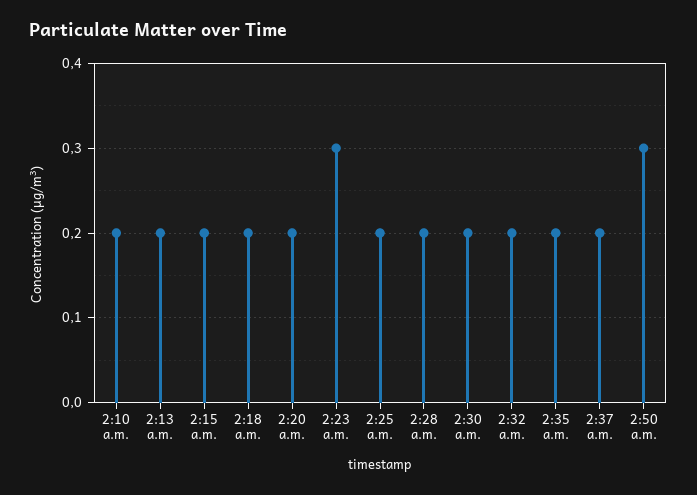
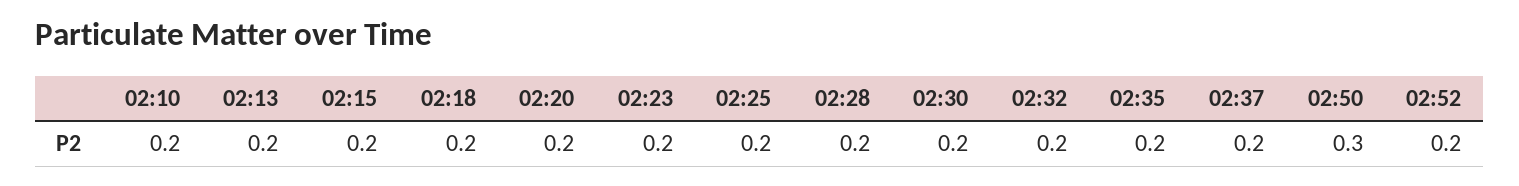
2:23 a.m.: 0.3 -> 0.2
02:52: none -> 0.2

